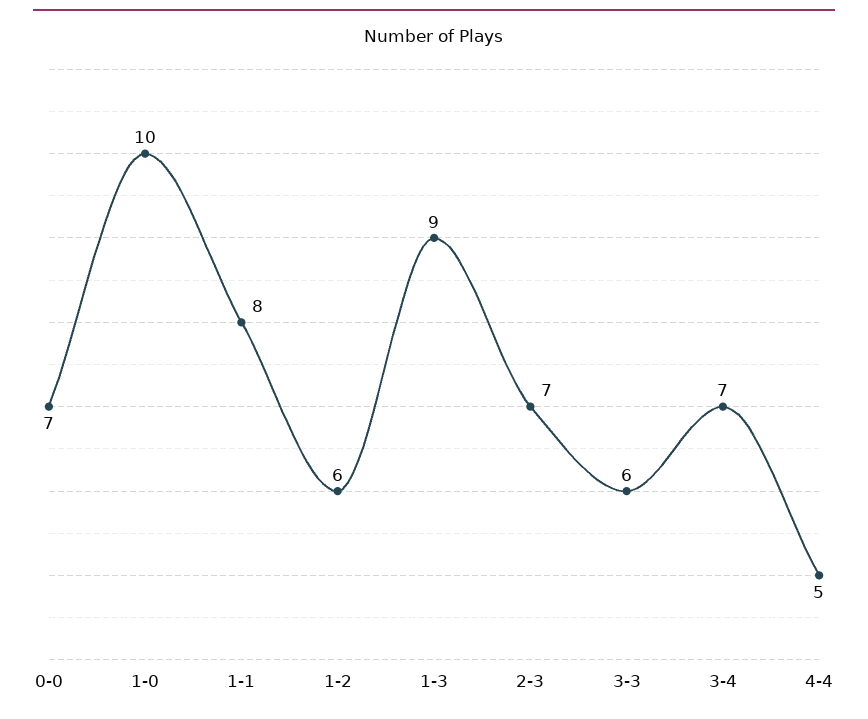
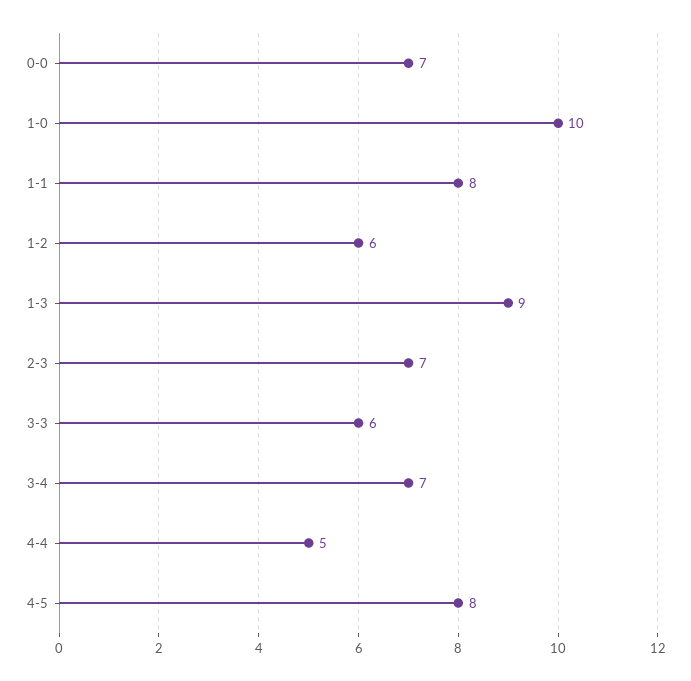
4-5: none -> 8

